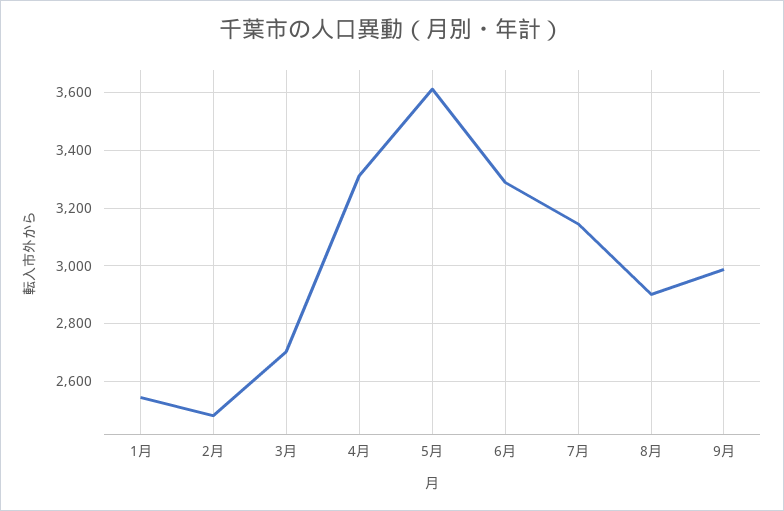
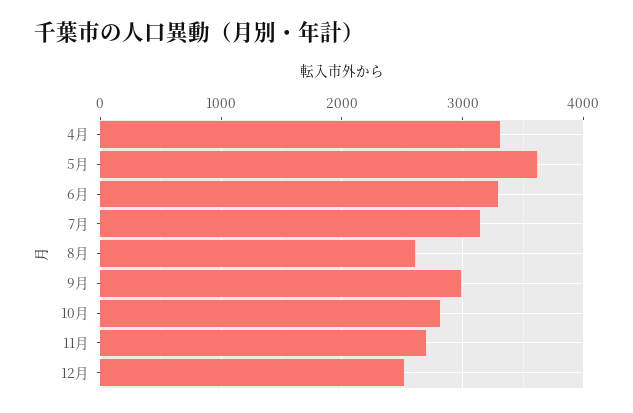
1月: 2550 -> none
2月: 2475 -> none
3月: 2700 -> none
8月: 2900 -> 2600
10月: none -> 2800
11月: none -> 2700
12月: none -> 2500

